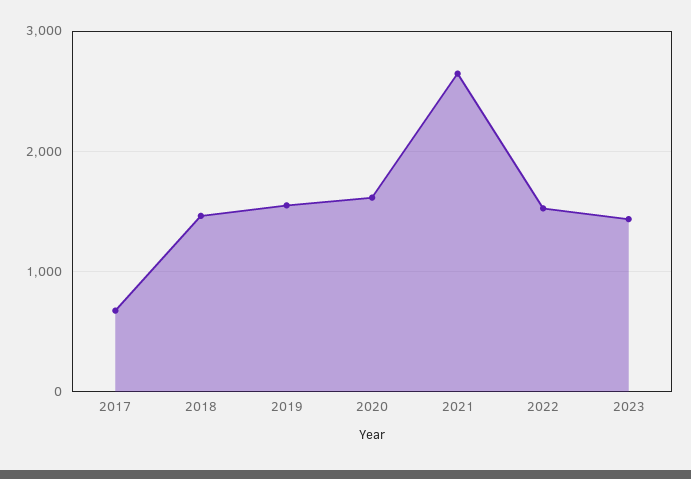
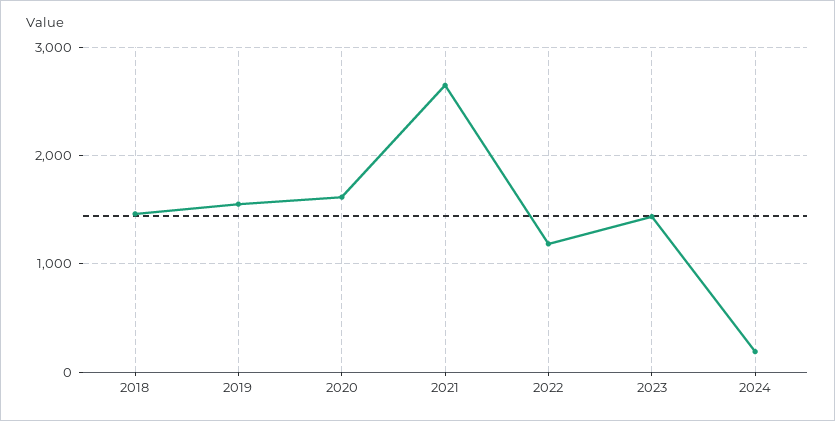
2017: 700 -> none
2022: 1500 -> 1200
2024: none -> 200

